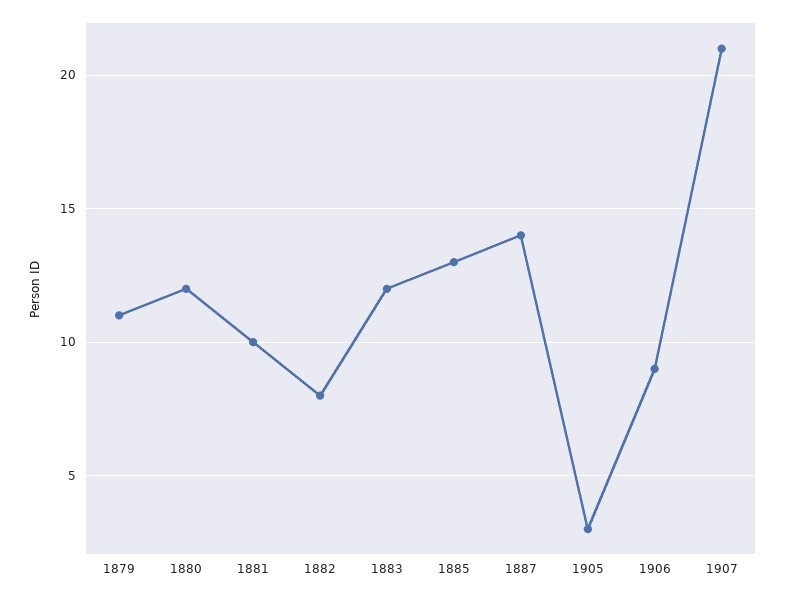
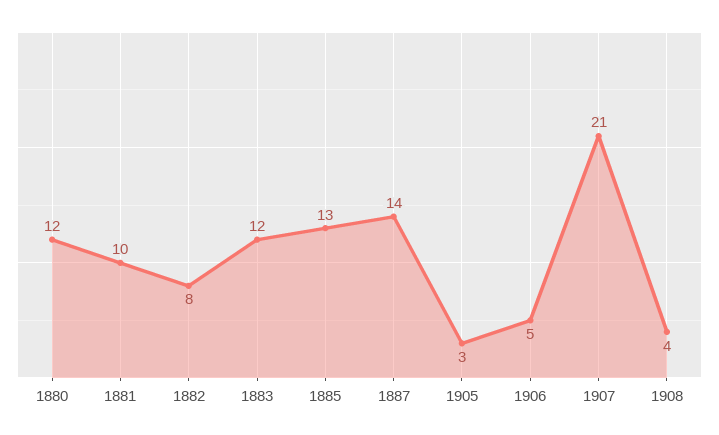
1879: 11 -> none
1906: 9 -> 5
1908: none -> 4

